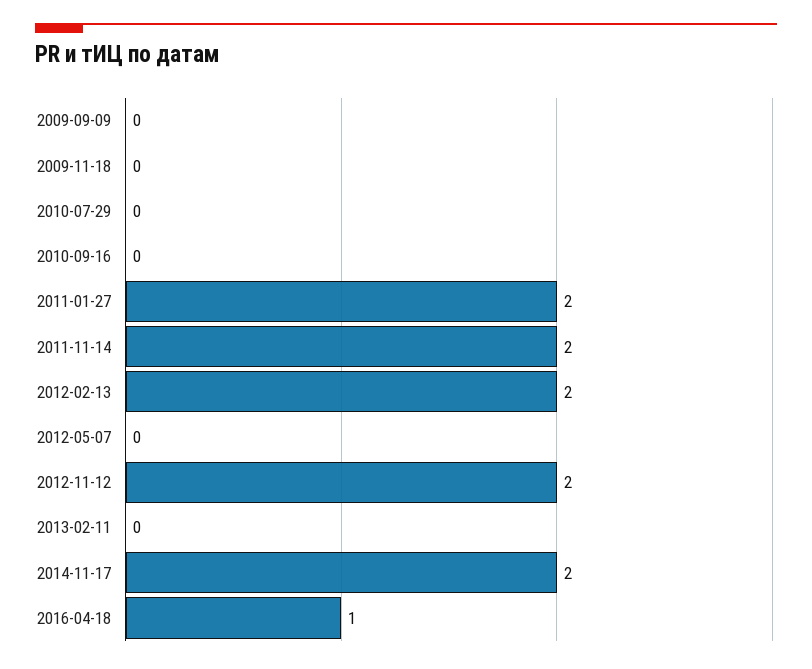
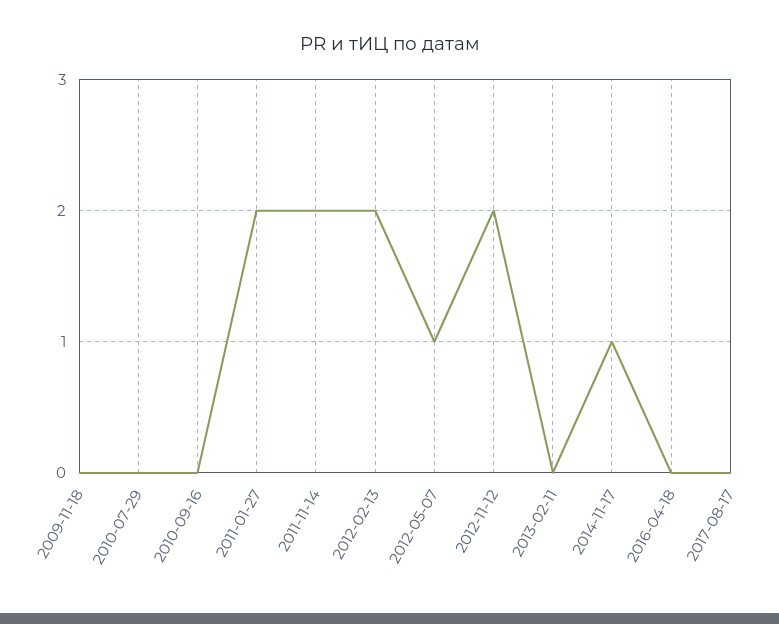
2009-09-09: 0 -> none
2012-05-07: 0 -> 1
2014-11-17: 2 -> 1
2016-04-18: 1 -> 0
2017-08-17: none -> 0

